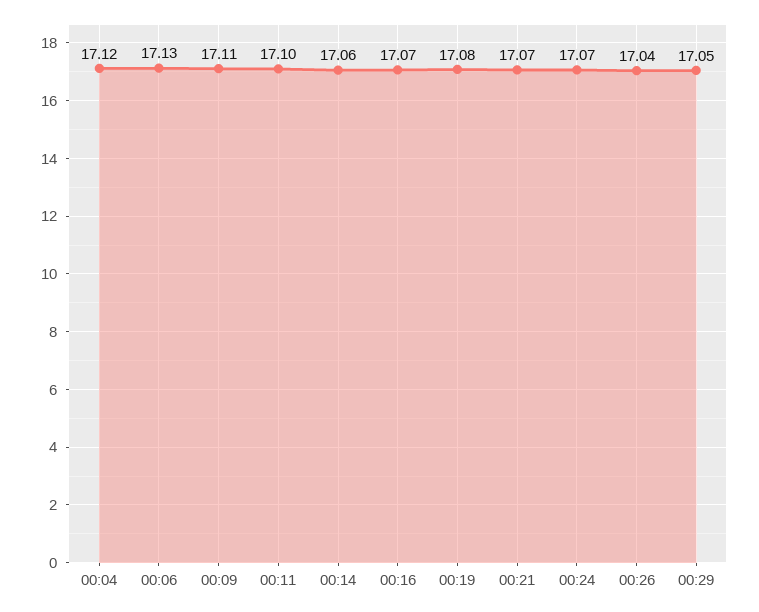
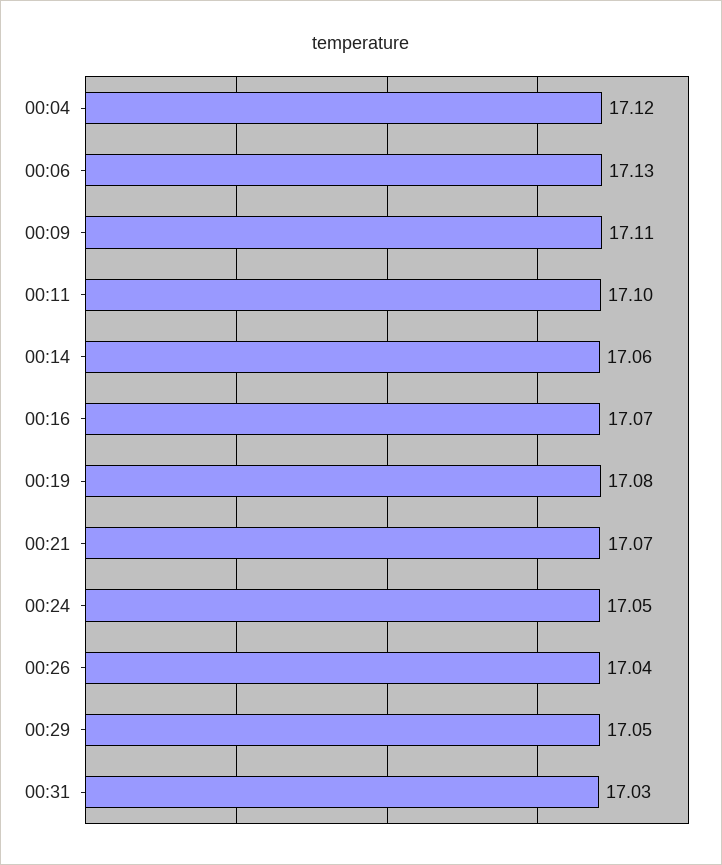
00:24: 17.07 -> 17.05
00:31: none -> 17.03

